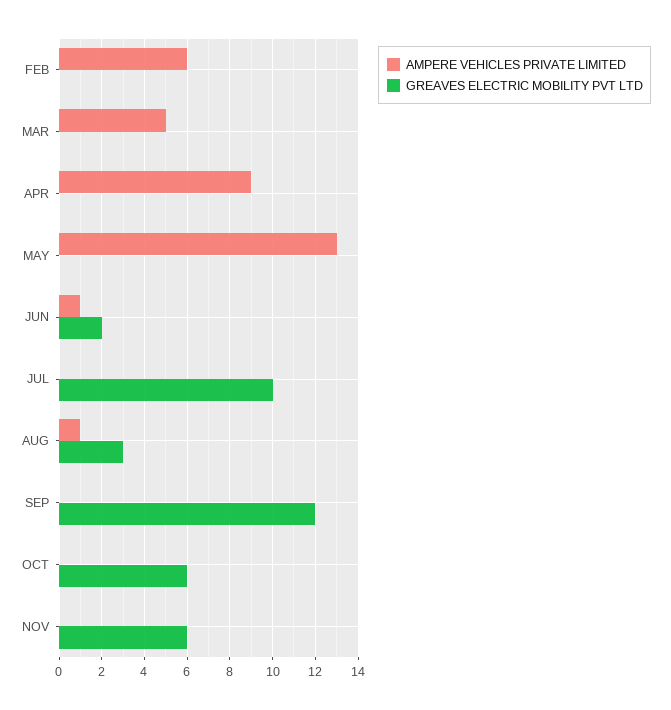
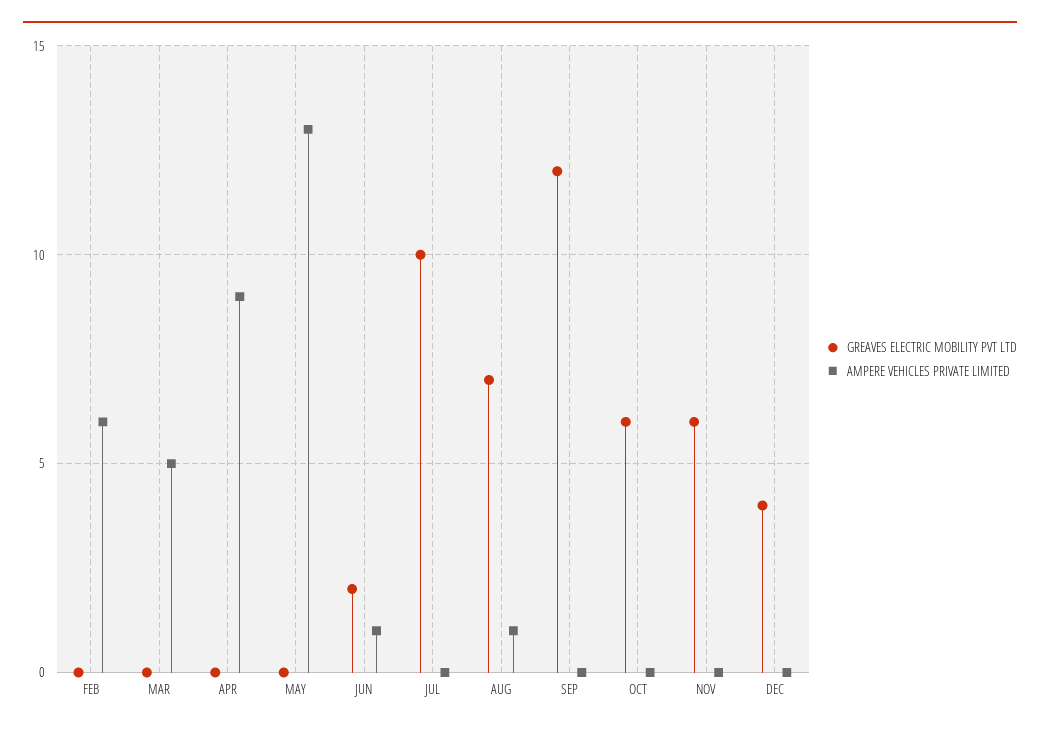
GREAVES ELECTRIC MOBILITY PVT LTD, AUG: 3 -> 7
GREAVES ELECTRIC MOBILITY PVT LTD, DEC: none -> 4
AMPERE VEHICLES PRIVATE LIMITED, DEC: none -> 0

